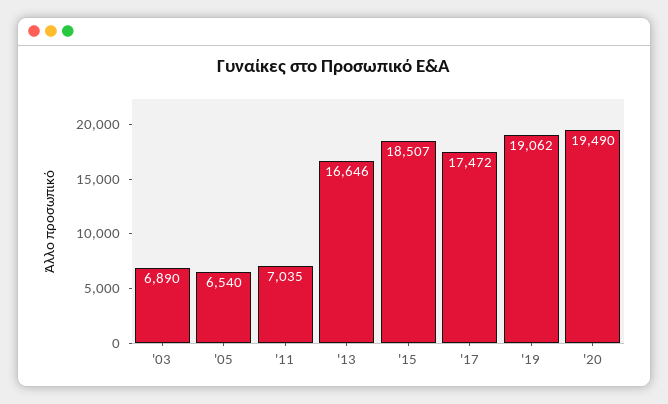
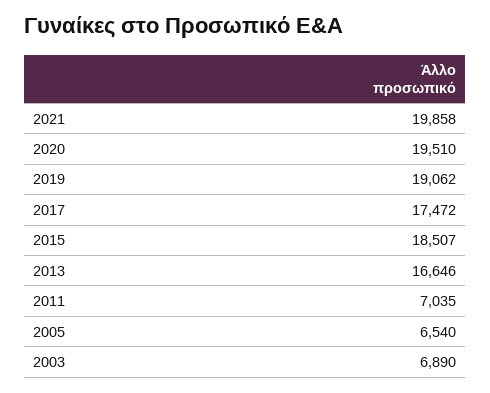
'20: 19490 -> 19510
2021: none -> 19858

